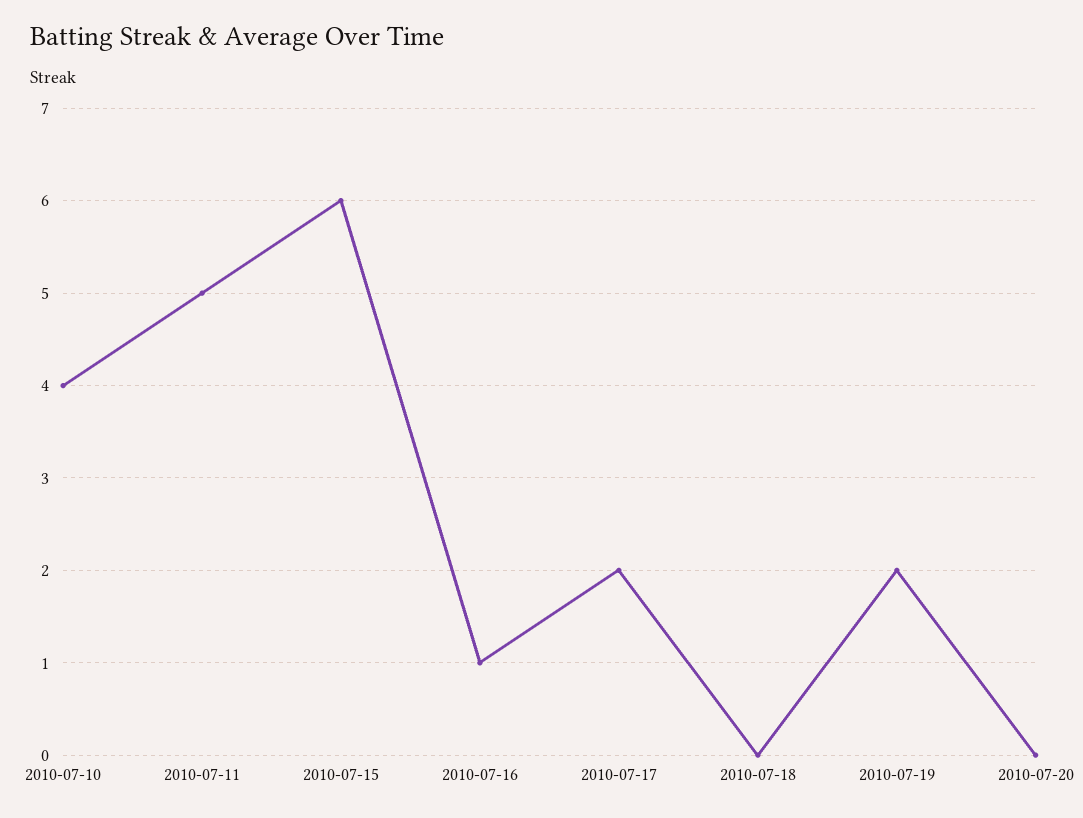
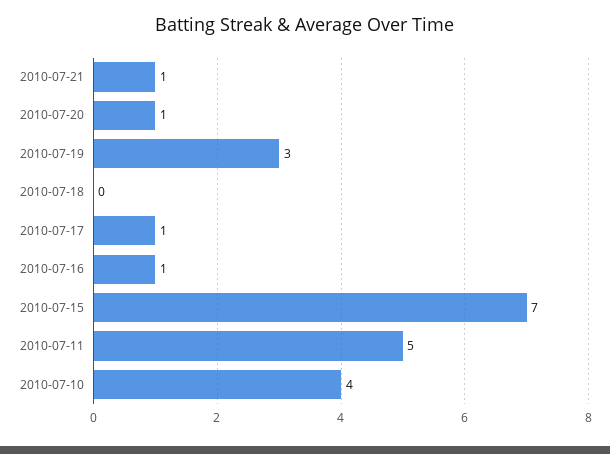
2010-07-15: 6 -> 7
2010-07-17: 2 -> 1
2010-07-19: 2 -> 3
2010-07-20: 0 -> 1
2010-07-21: none -> 1

